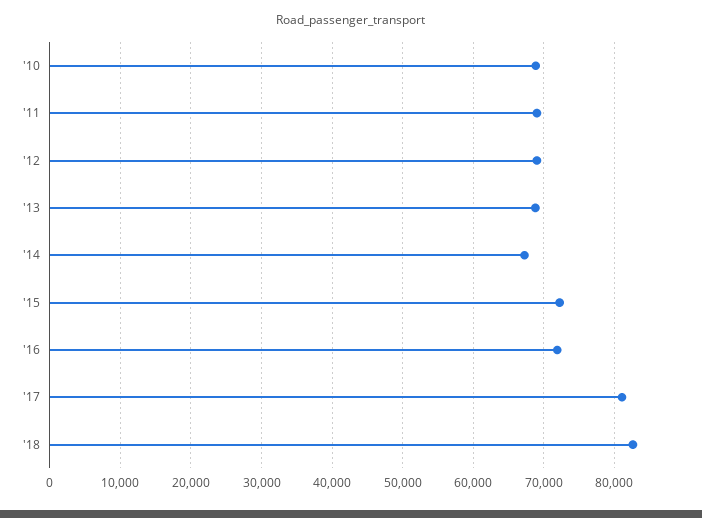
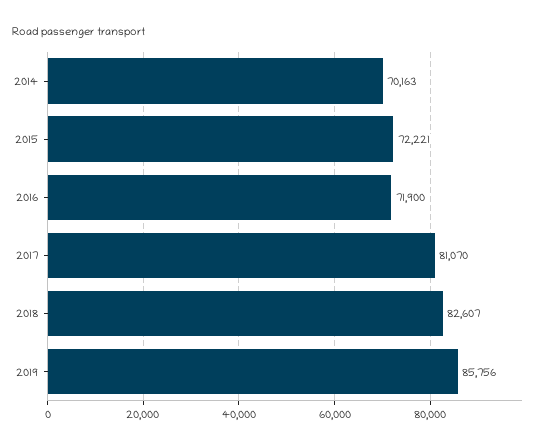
'10: 69000 -> none
'11: 69000 -> none
'12: 69000 -> none
'13: 69000 -> none
'14: 67000 -> 70163
2019: none -> 85756

